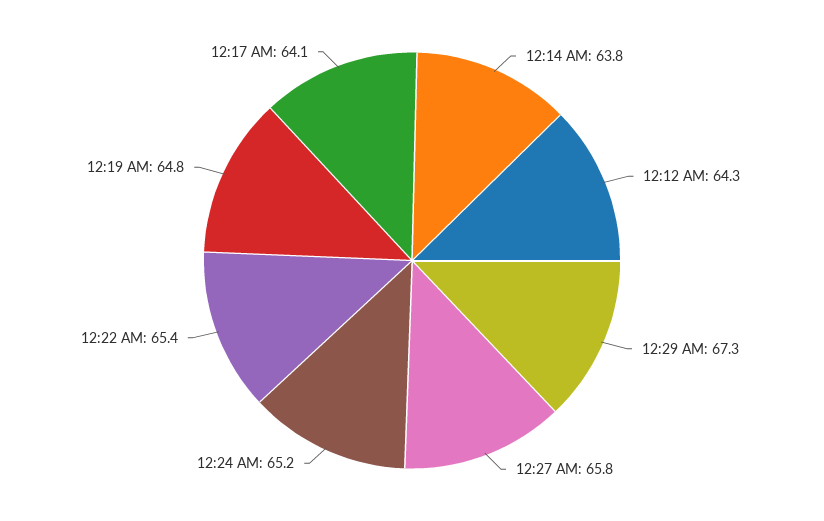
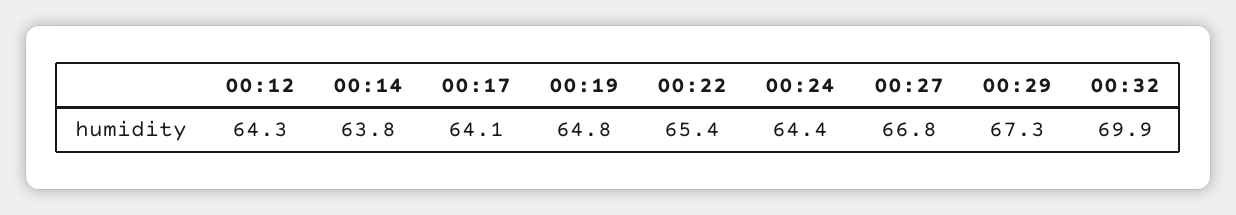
12:27 AM: 65.8 -> 66.8
12:24 AM: 65.2 -> 64.4
00:32: none -> 69.9

